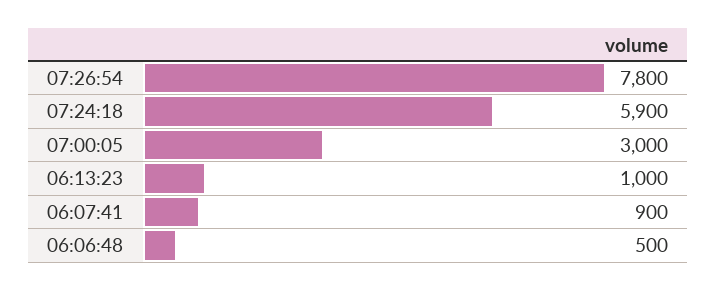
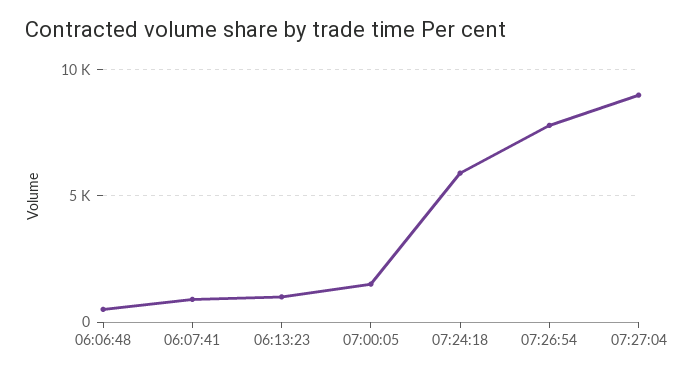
07:00:05: 3000 -> 1500
07:27:04: none -> 9000

